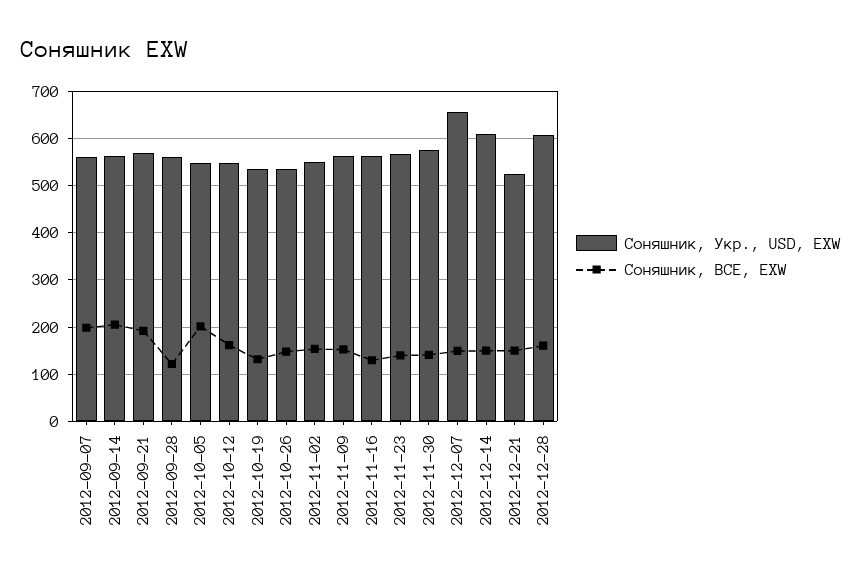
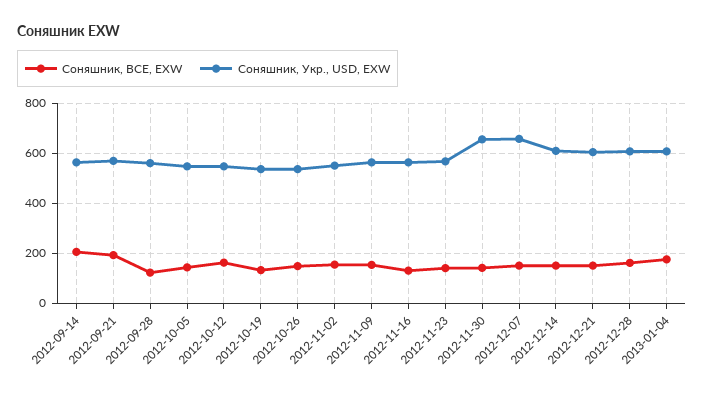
Соняшник, Укр., USD, EXW, 2012-09-07: 560 -> none
Соняшник, BCE, EXW, 2012-09-07: 200 -> none
Соняшник, BCE, EXW, 2012-10-05: 200 -> 150
Соняшник, Укр., USD, EXW, 2012-11-30: 580 -> 650
Соняшник, Укр., USD, EXW, 2012-12-21: 520 -> 600
Соняшник, BCE, EXW, 2013-01-04: none -> 175
Соняшник, Укр., USD, EXW, 2013-01-04: none -> 600

